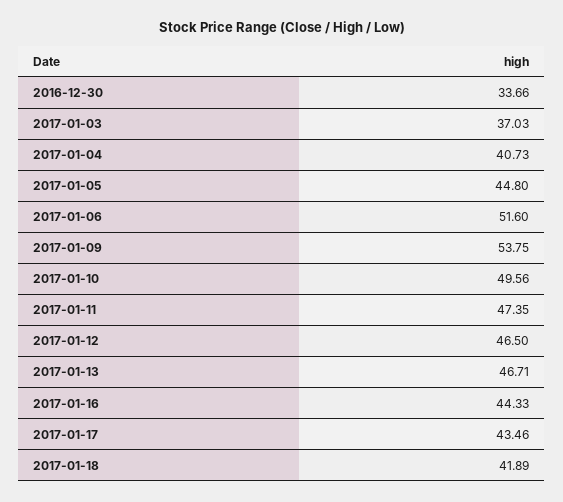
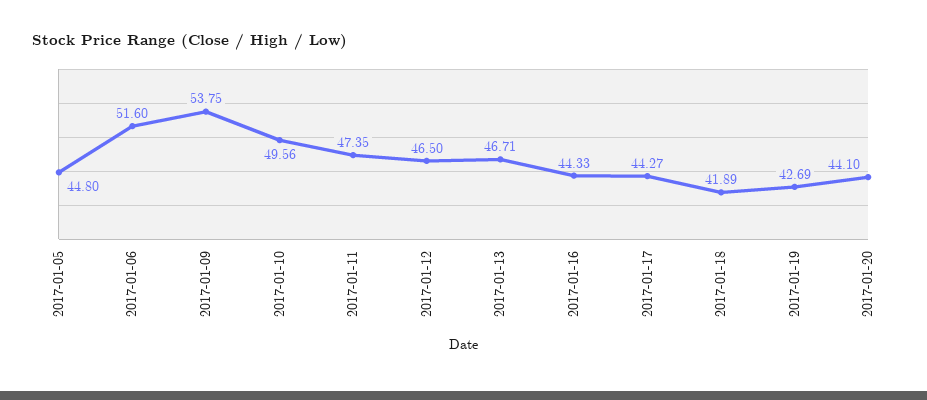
2016-12-30: 33.66 -> none
2017-01-03: 37.03 -> none
2017-01-04: 40.73 -> none
2017-01-17: 43.46 -> 44.27
2017-01-19: none -> 42.69
2017-01-20: none -> 44.1

